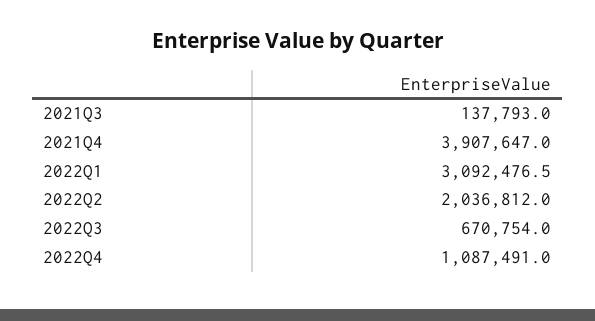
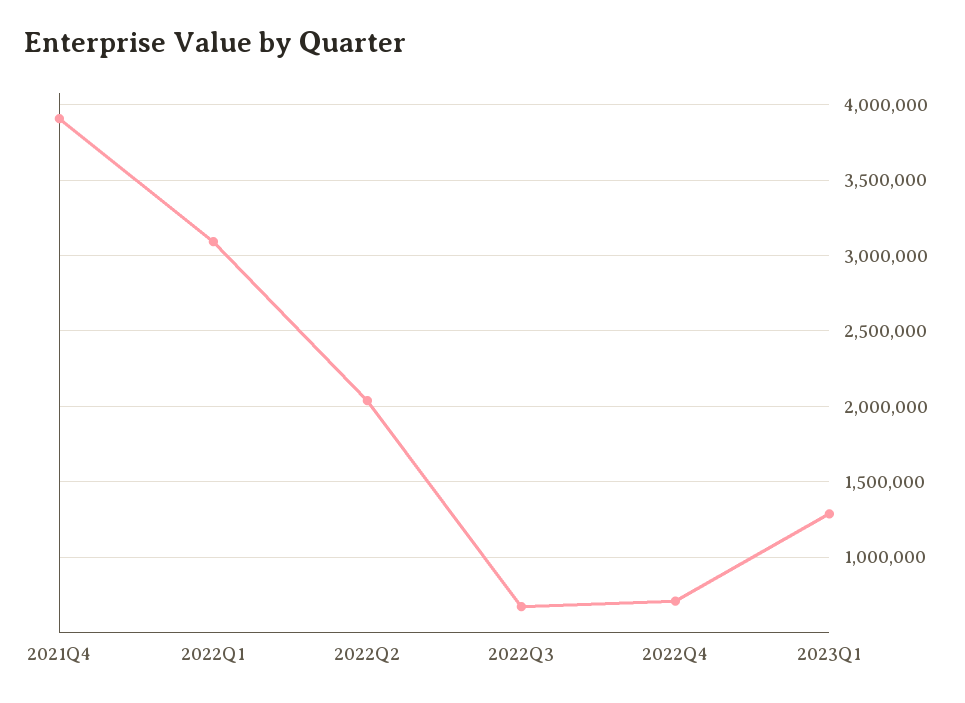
2021Q3: 137793 -> none
2022Q4: 1087491 -> 700000
2023Q1: none -> 1300000

